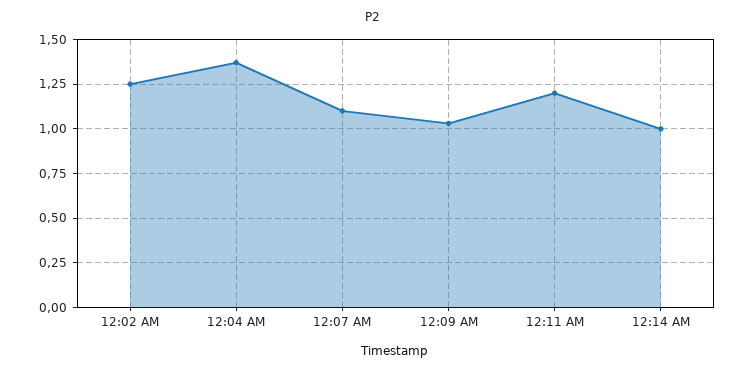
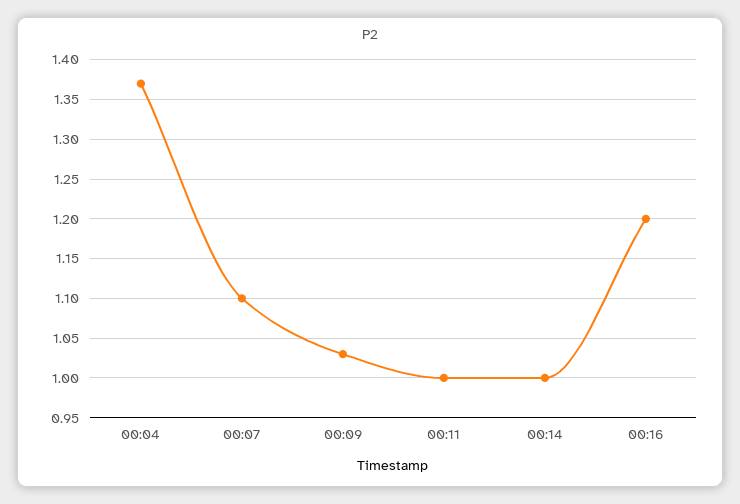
12:02 AM: 1.25 -> none
12:11 AM: 1.2 -> 1
00:16: none -> 1.2

